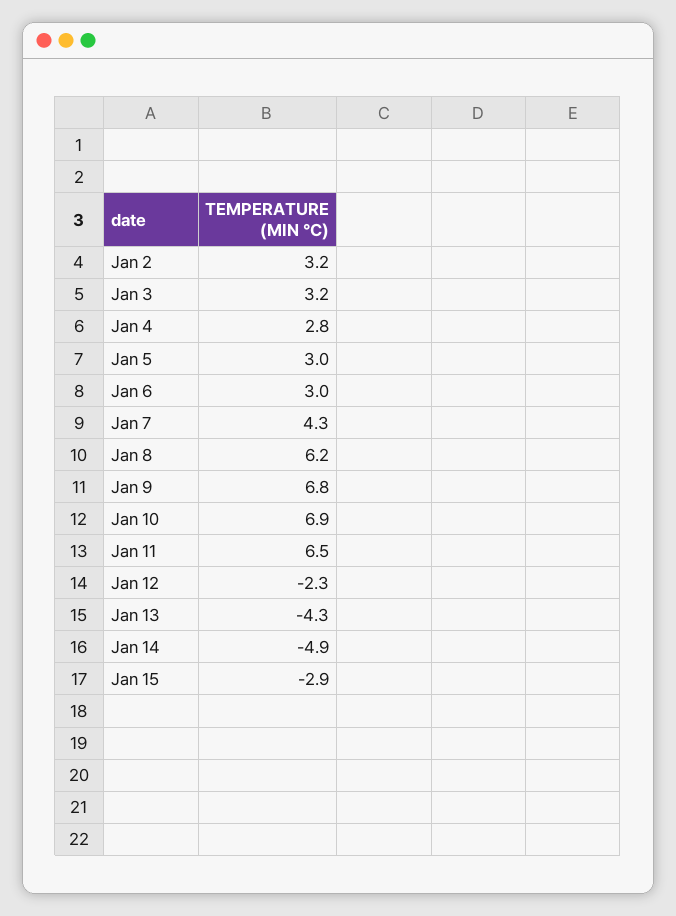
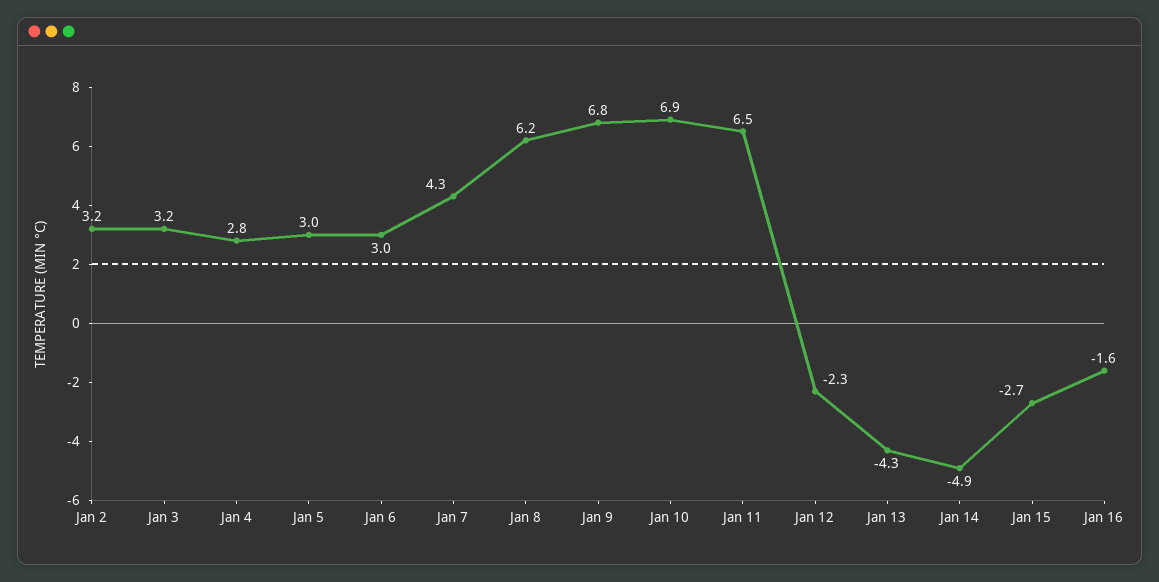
Jan 15: -2.9 -> -2.7
Jan 16: none -> -1.6

